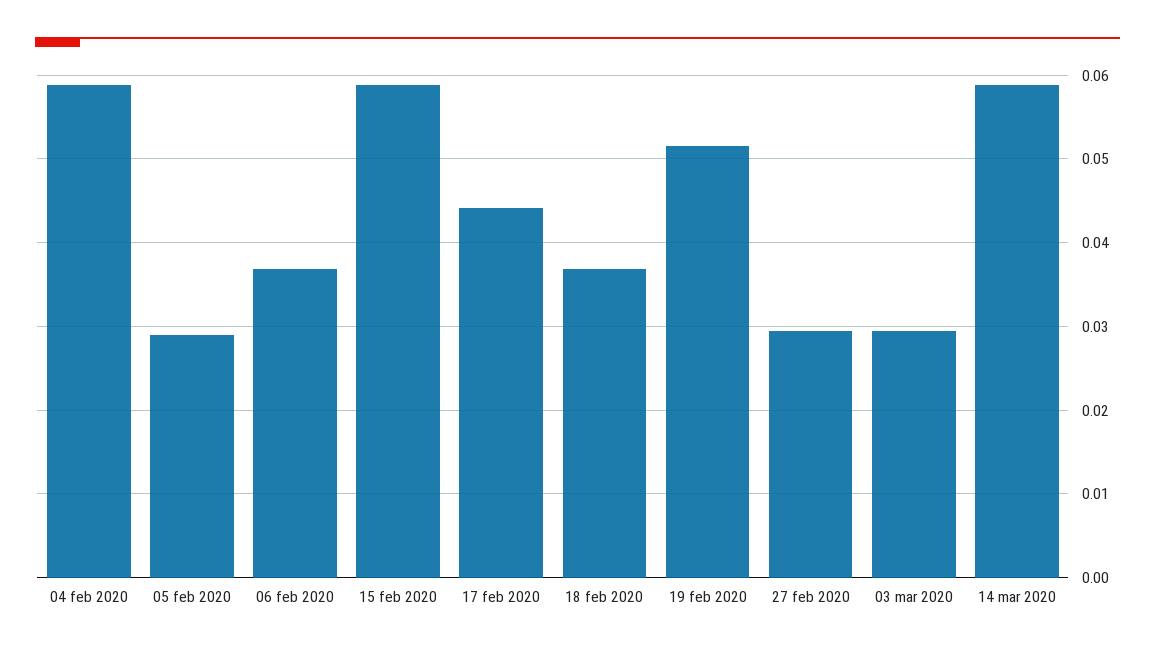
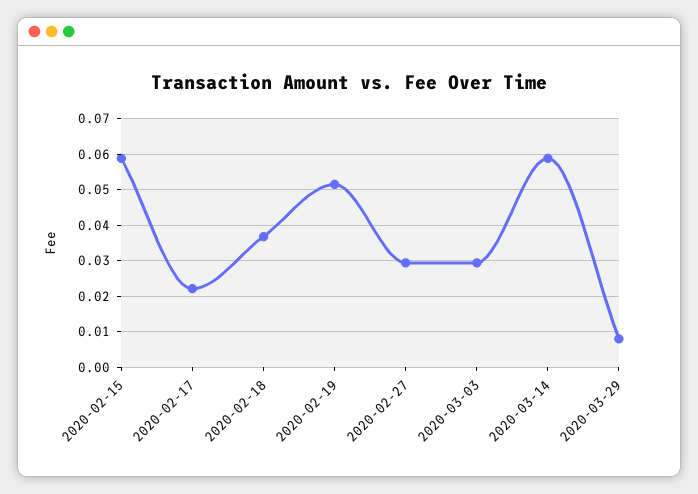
04 feb 2020: 0.059 -> none
05 feb 2020: 0.029 -> none
06 feb 2020: 0.037 -> none
17 feb 2020: 0.044 -> 0.022
2020-03-29: none -> 0.008

